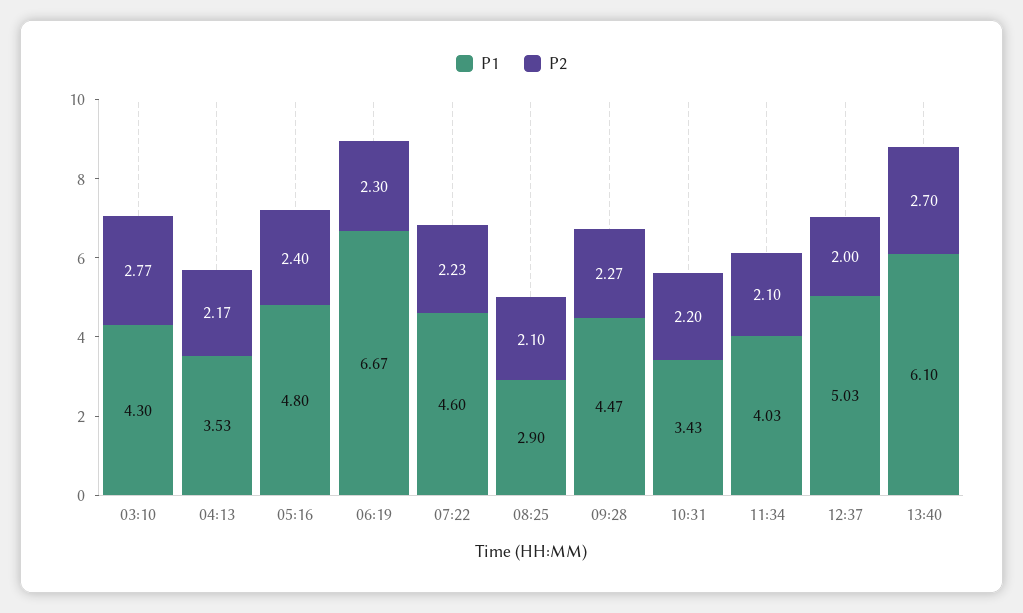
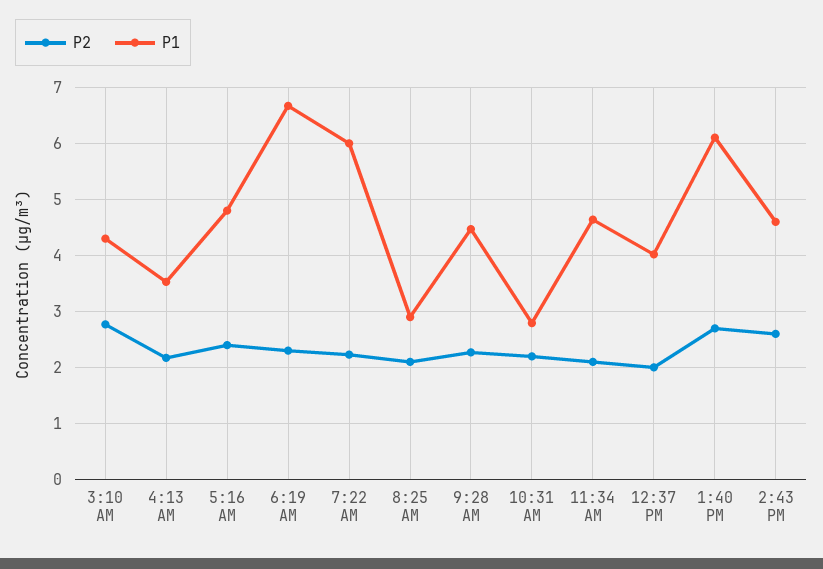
P1, 07:22: 4.6 -> 6
P1, 10:31: 3.43 -> 2.8
P1, 11:34: 4.03 -> 4.6
P1, 12:37: 5.03 -> 4
P2, 2:43 PM: none -> 2.6
P1, 2:43 PM: none -> 4.6

